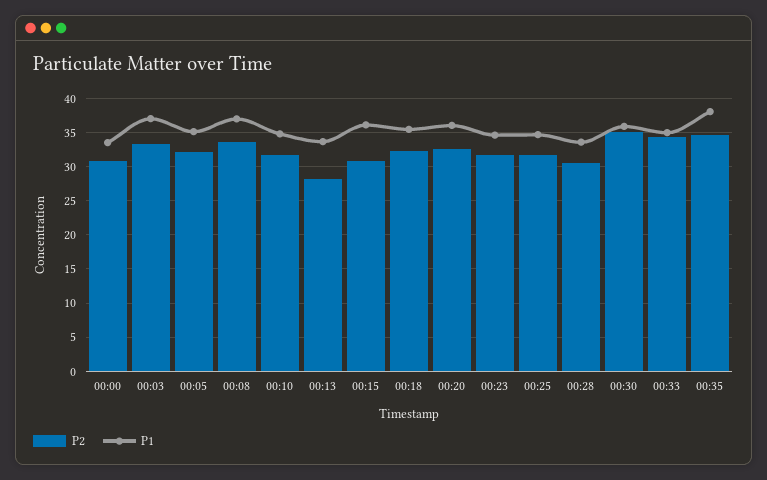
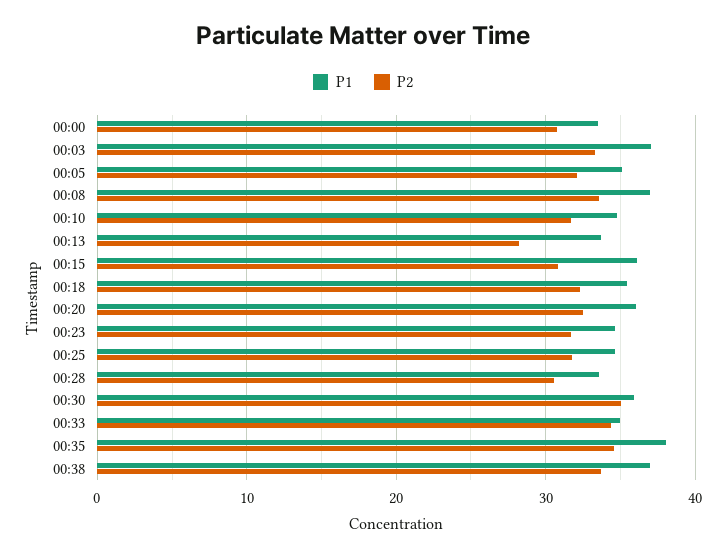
P1, 00:38: none -> 37
P2, 00:38: none -> 34

